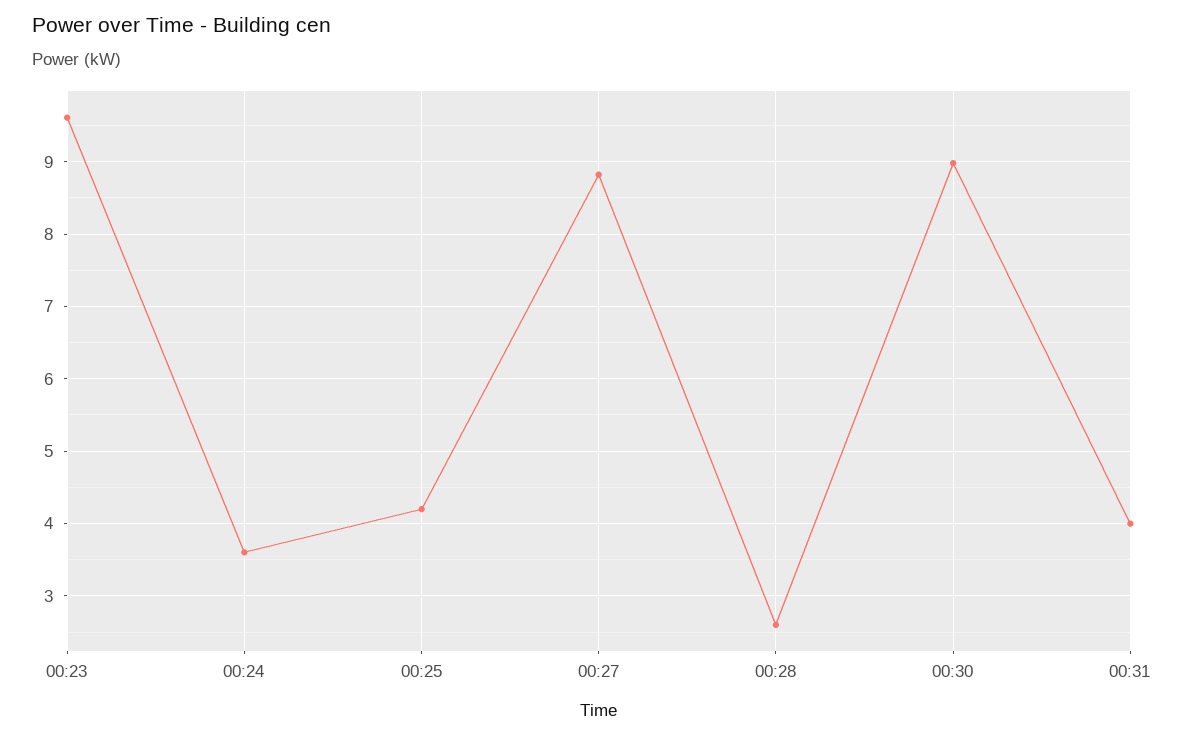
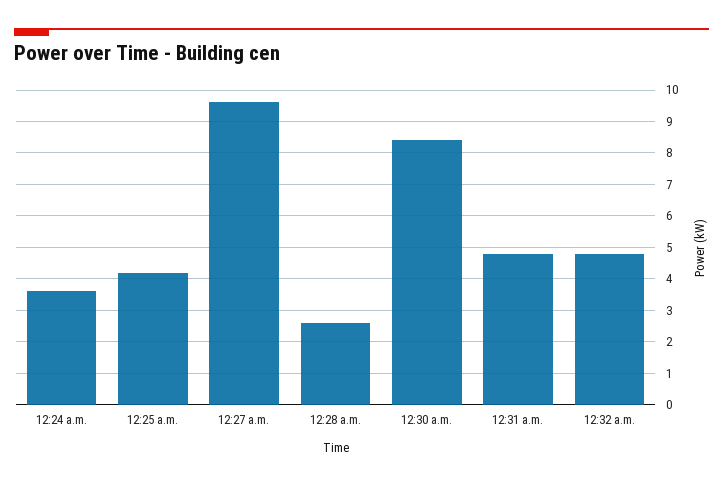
00:23: 9.6 -> none
00:27: 8.8 -> 9.6
00:30: 9 -> 8.4
00:31: 4 -> 4.8
12:32 a.m.: none -> 4.8

